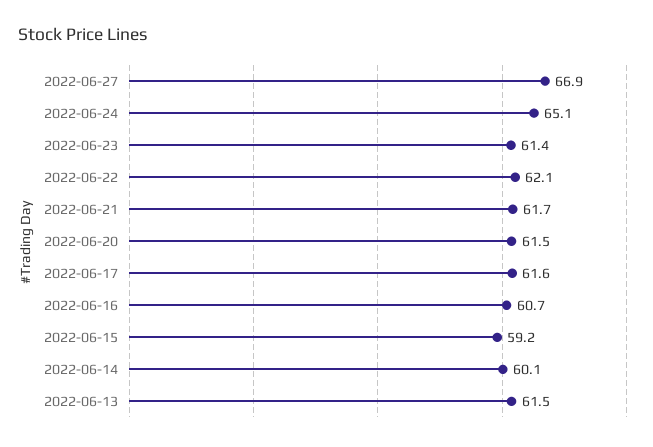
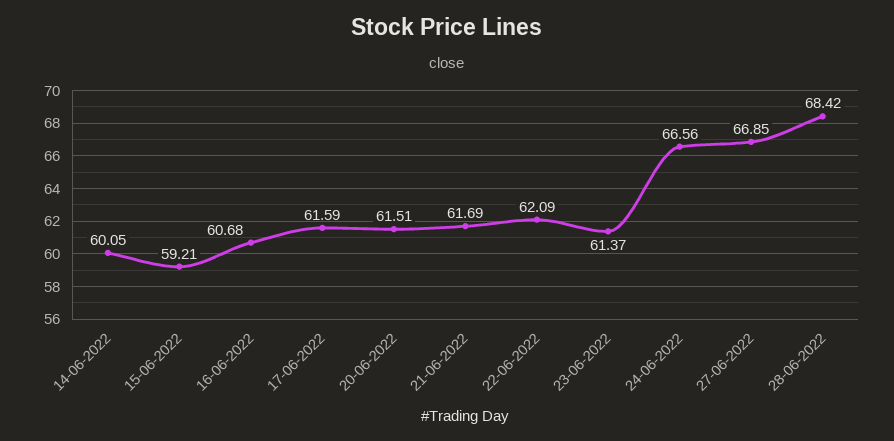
2022-06-24: 65.1 -> 66.56
2022-06-13: 61.5 -> none
28-06-2022: none -> 68.42

